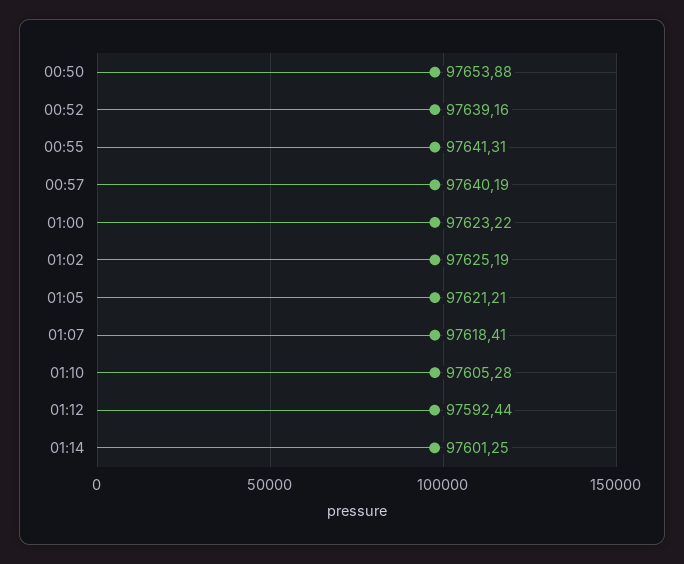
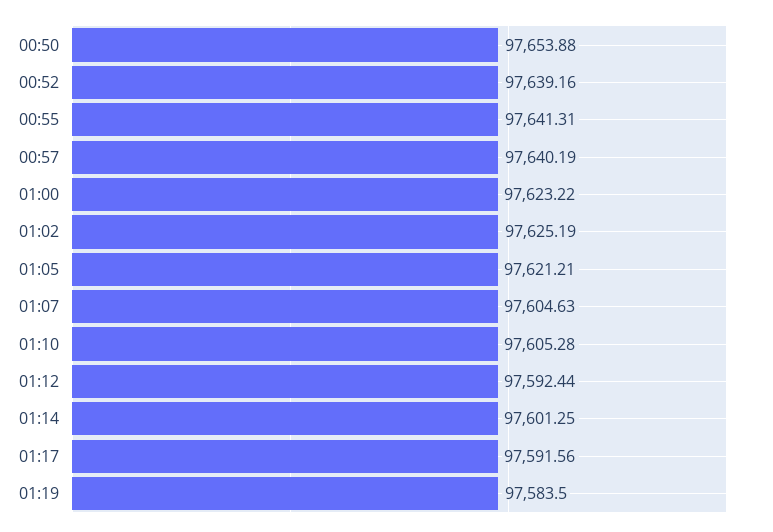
01:07: 97618.41 -> 97604.63
01:17: none -> 97591.56
01:19: none -> 97583.5

